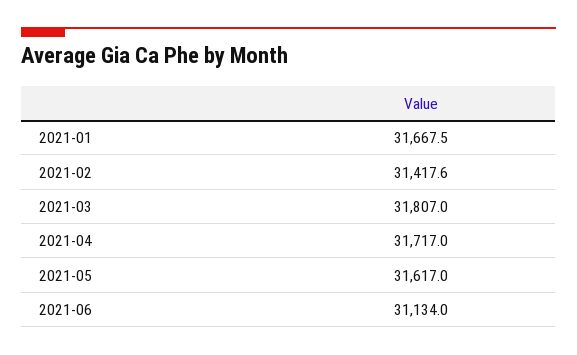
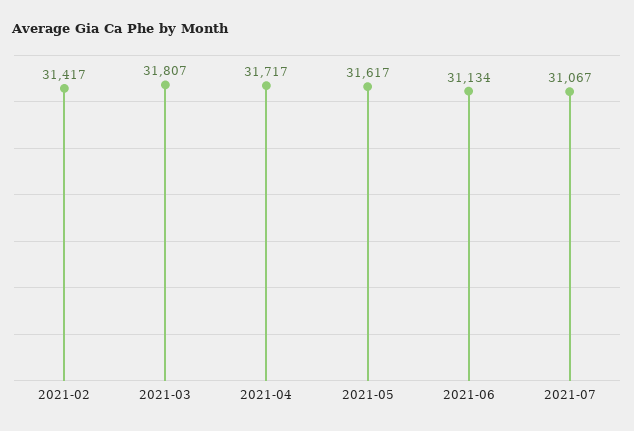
2021-01: 31667.5 -> none
2021-02: 31417.6 -> 31417
2021-07: none -> 31067

